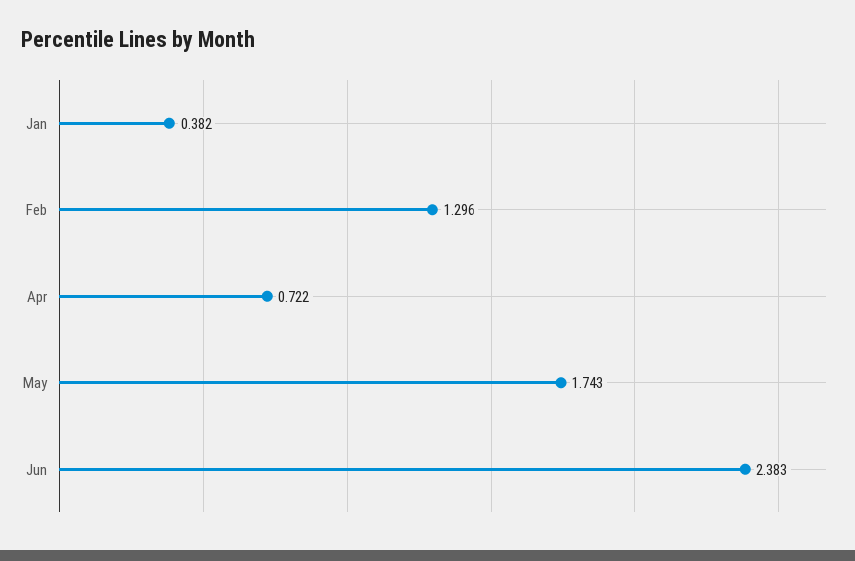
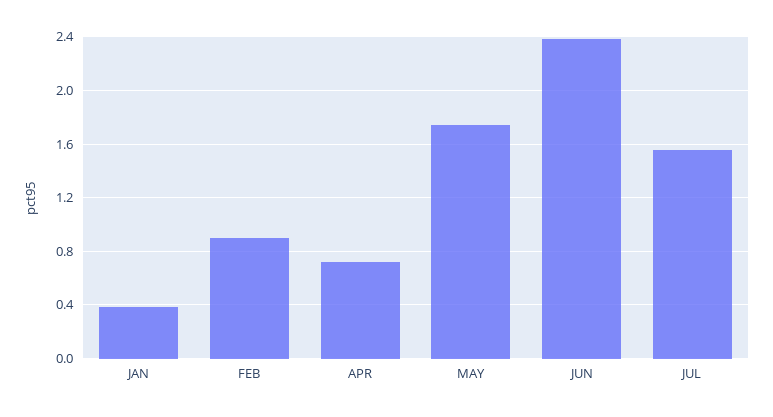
Feb: 1.296 -> 0.9
JUL: none -> 1.55

